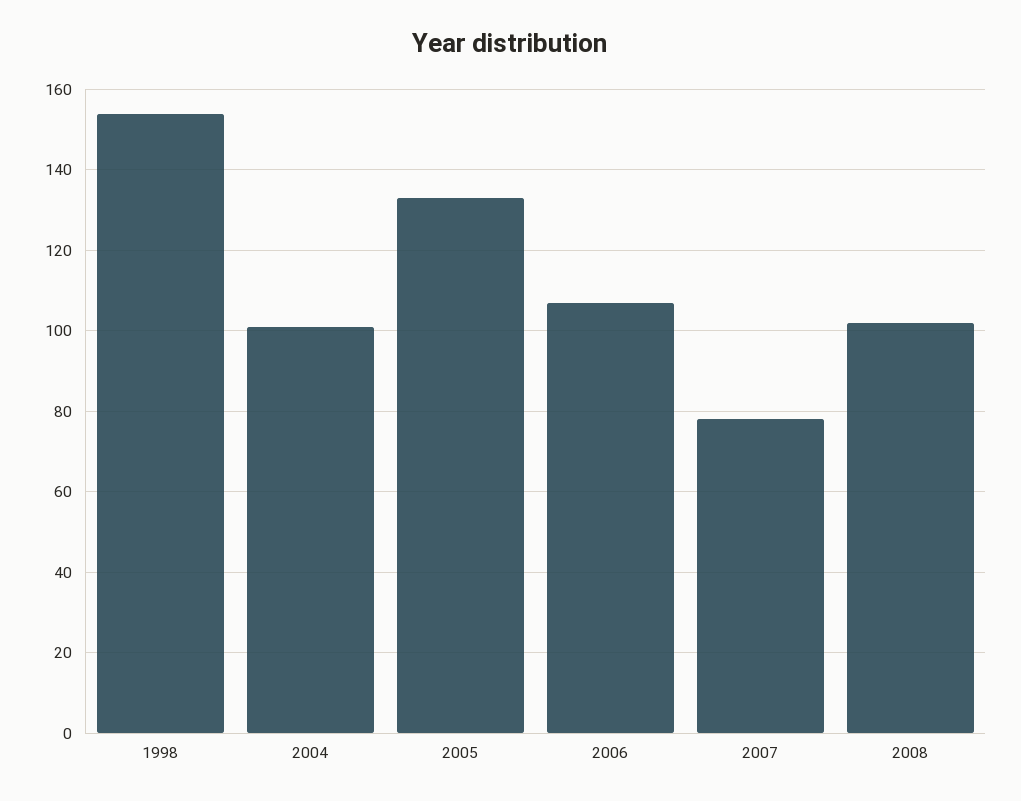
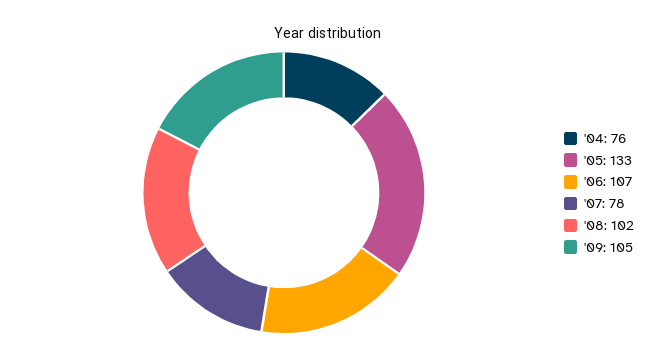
1998: 155 -> none
2004: 100 -> 76
'09: none -> 105

